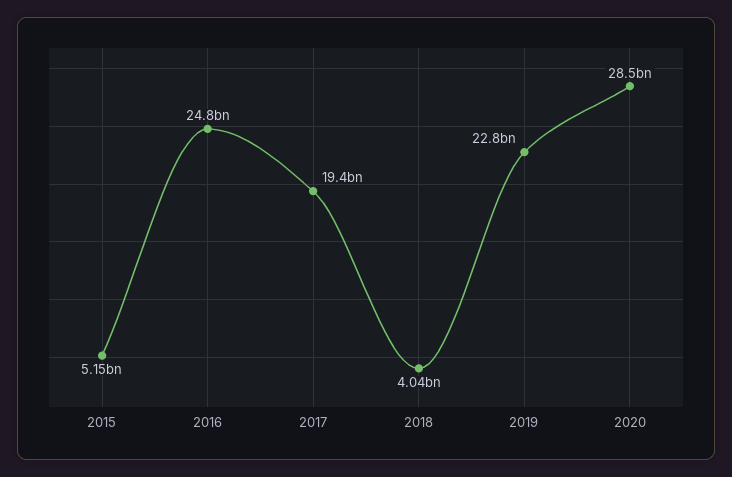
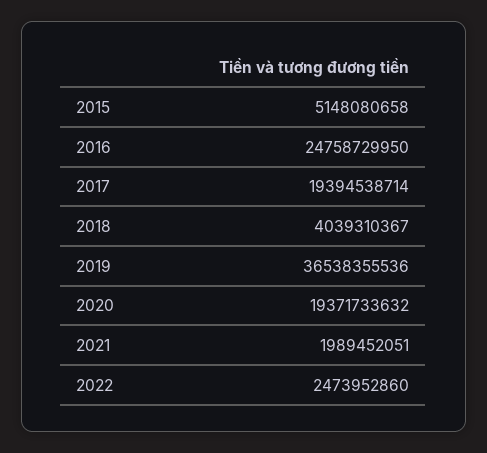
2019: 22800000000 -> 36538355536
2020: 28500000000 -> 19371733632
2021: none -> 1989452051
2022: none -> 2473952860

